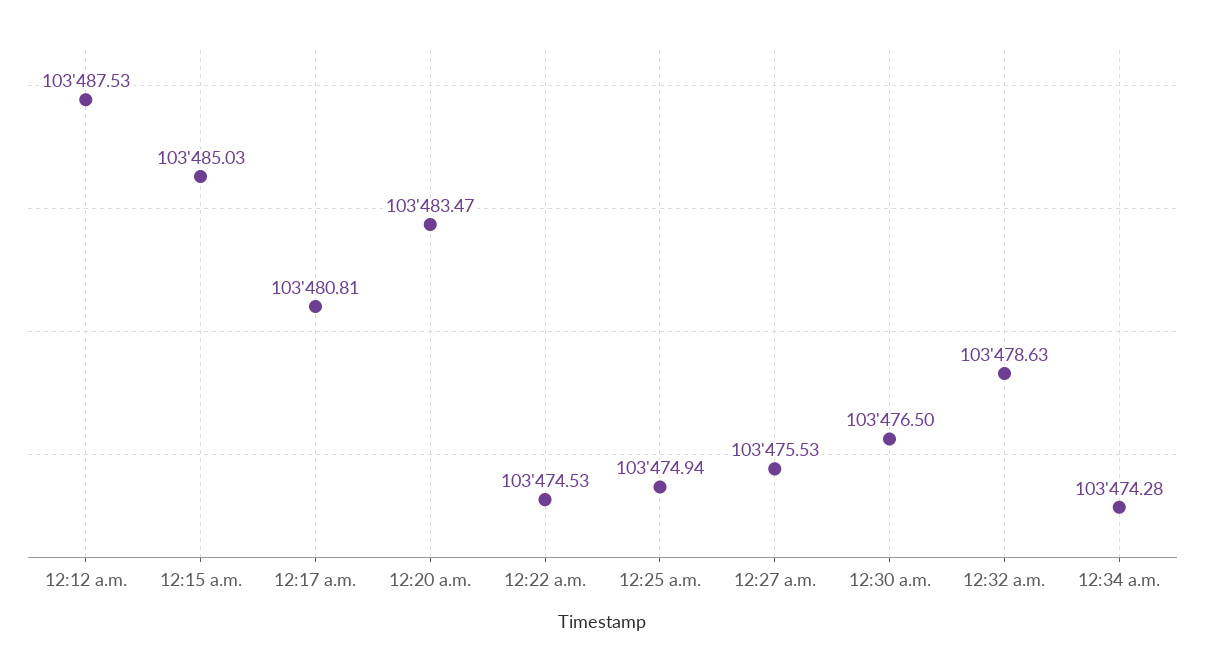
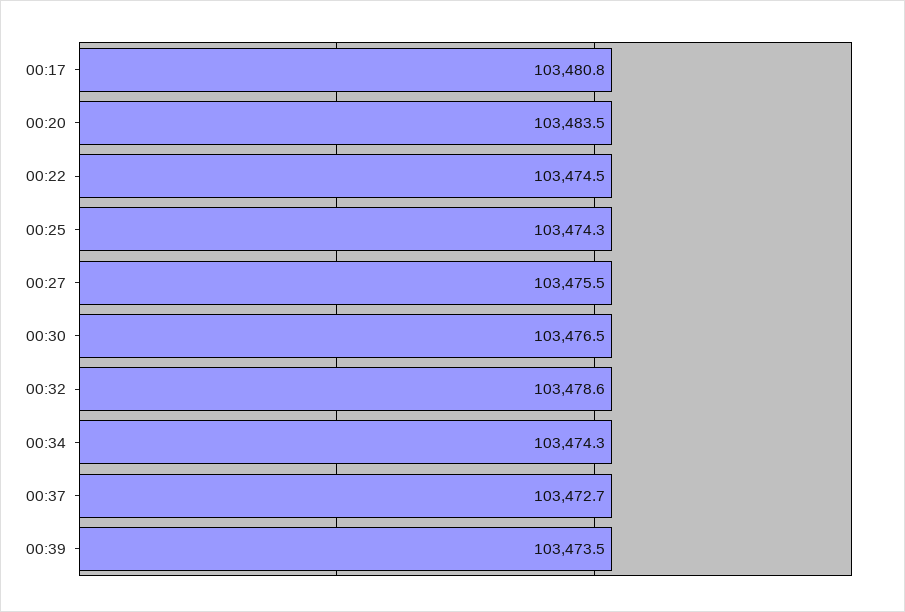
12:12 a.m.: 103487.53 -> none
12:15 a.m.: 103485.03 -> none
12:25 a.m.: 103474.94 -> 103474.3
00:37: none -> 103472.7
00:39: none -> 103473.5

